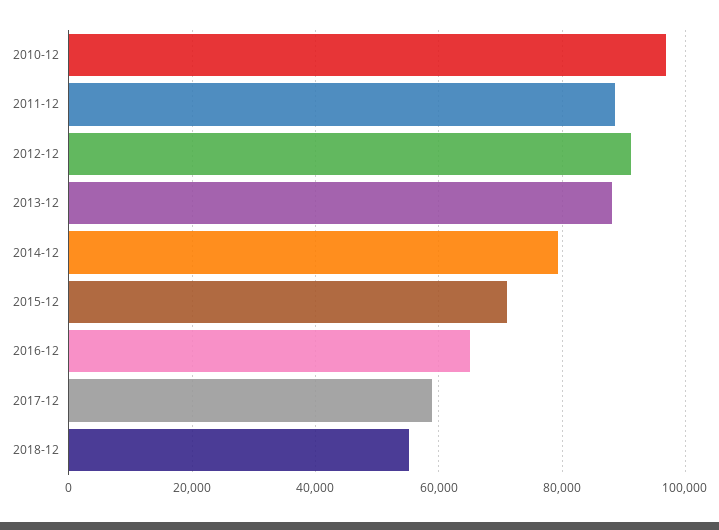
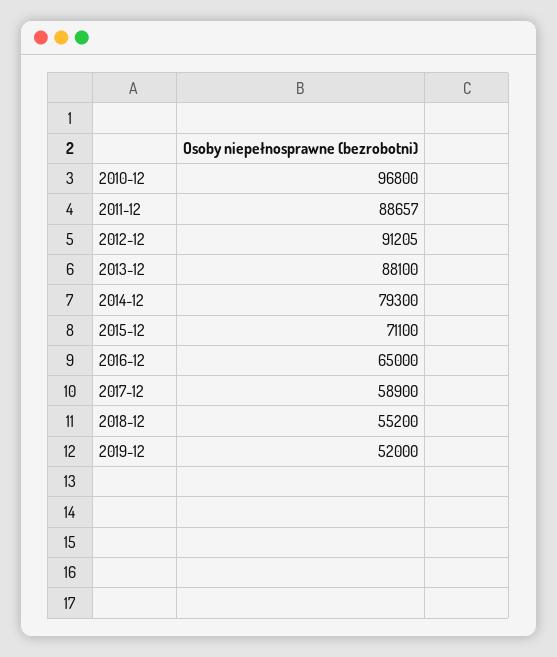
2019-12: none -> 52000

